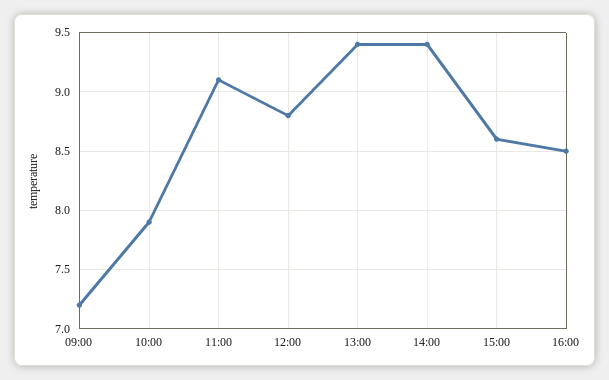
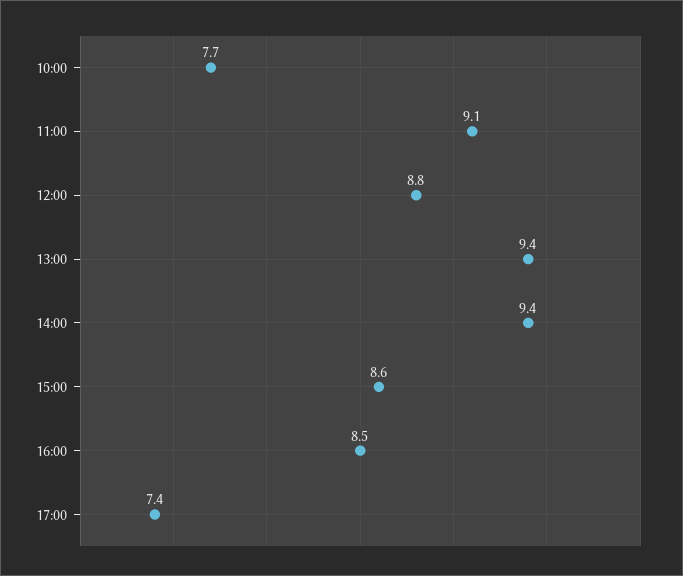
09:00: 7.2 -> none
10:00: 7.9 -> 7.7
17:00: none -> 7.4

